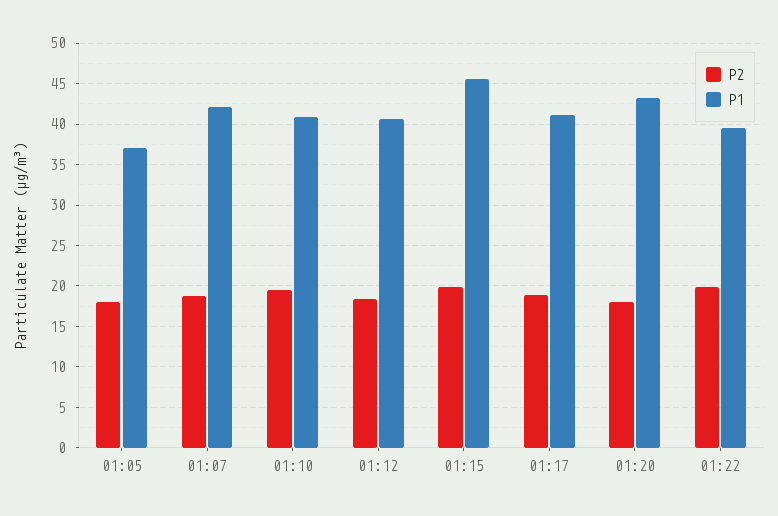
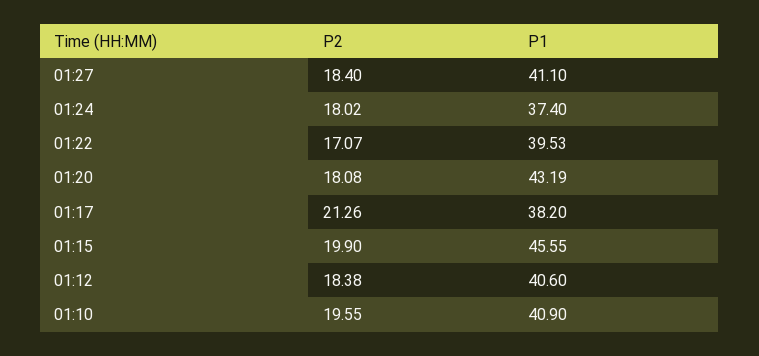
P2, 01:05: 18 -> none
P1, 01:05: 37 -> none
P2, 01:07: 19 -> none
P1, 01:07: 42 -> none
P2, 01:17: 19 -> 21.26
P1, 01:17: 41 -> 38.2
P2, 01:22: 20 -> 17.07
P2, 01:27: none -> 18.4
P1, 01:27: none -> 41.1
P2, 01:24: none -> 18.02
P1, 01:24: none -> 37.4

